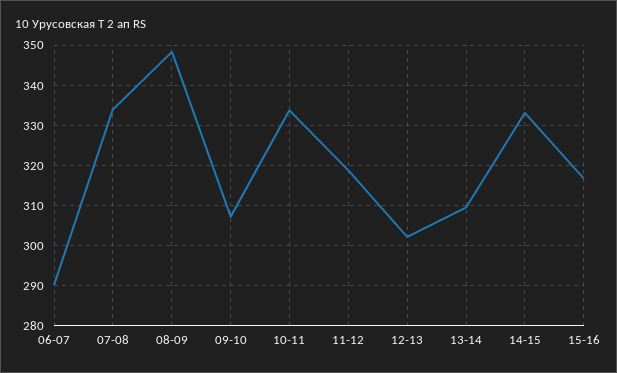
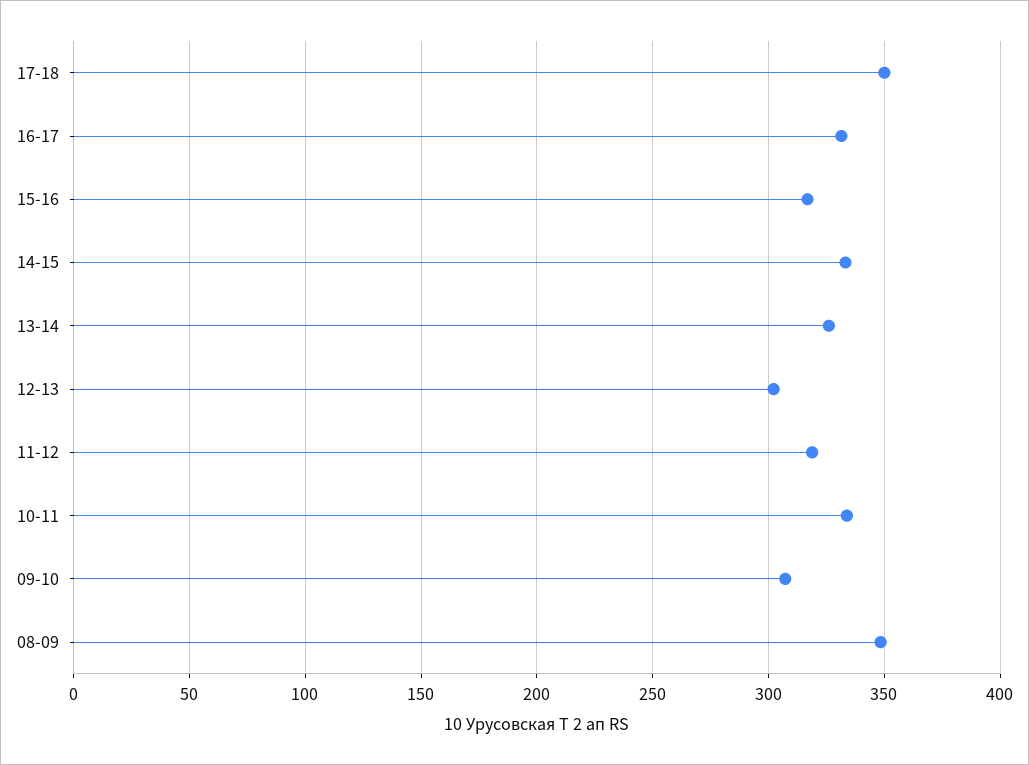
06-07: 290 -> none
07-08: 334 -> none
13-14: 310 -> 325
17-18: none -> 350
16-17: none -> 330

